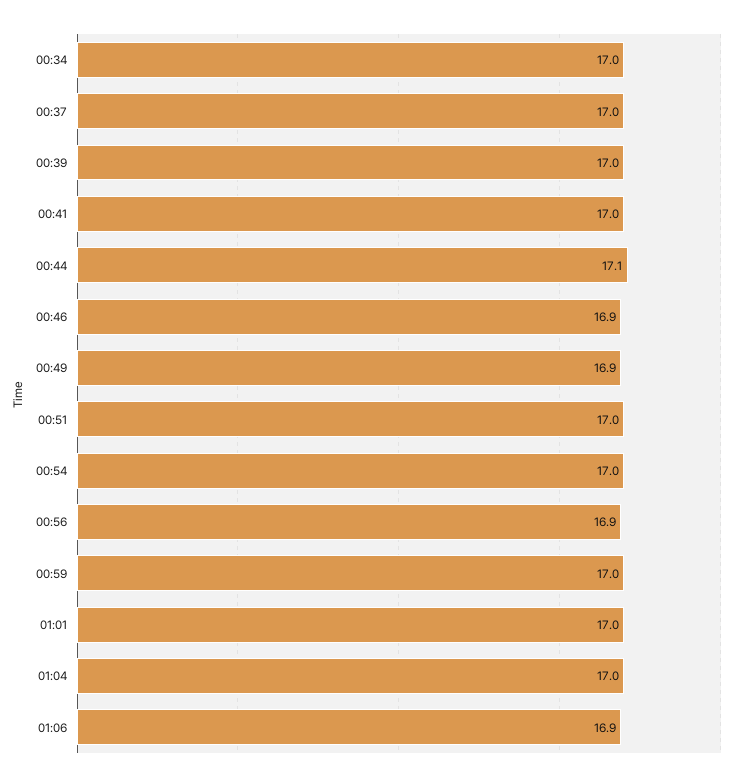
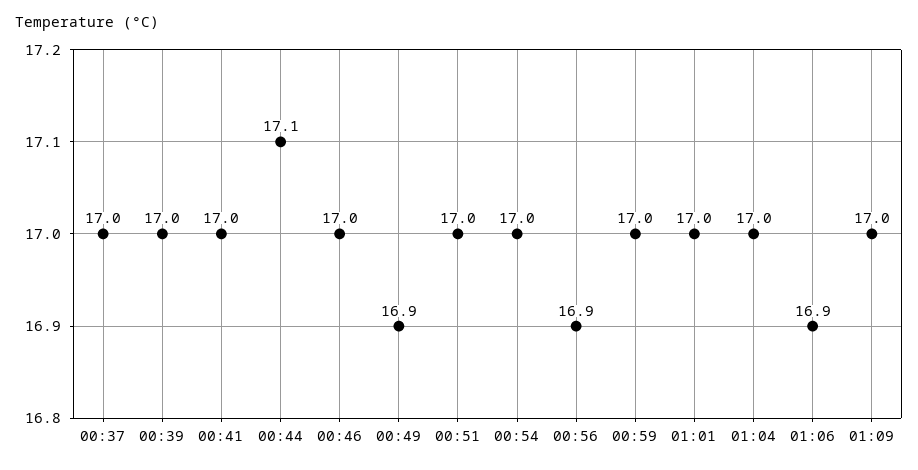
00:34: 17 -> none
00:46: 16.9 -> 17
01:09: none -> 17

